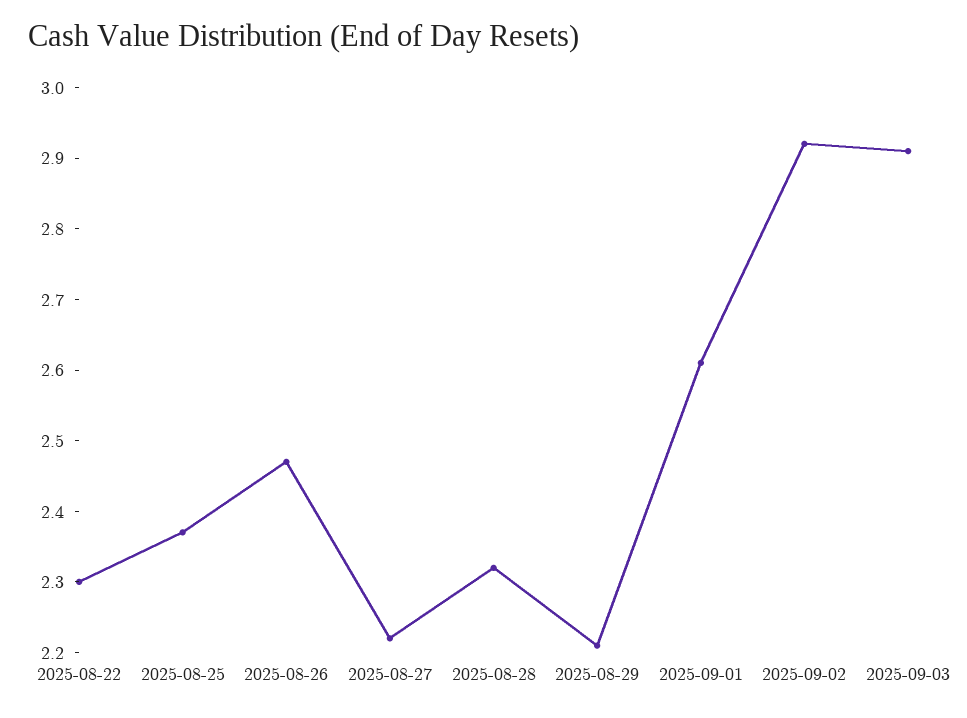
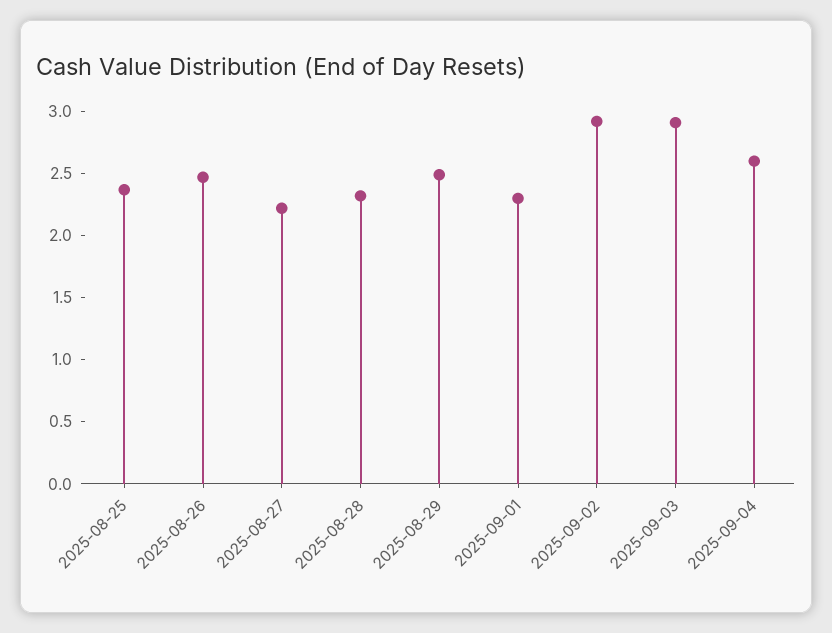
2025-08-22: 2.3 -> none
2025-08-29: 2.2 -> 2.5
2025-09-01: 2.6 -> 2.3
2025-09-04: none -> 2.6

